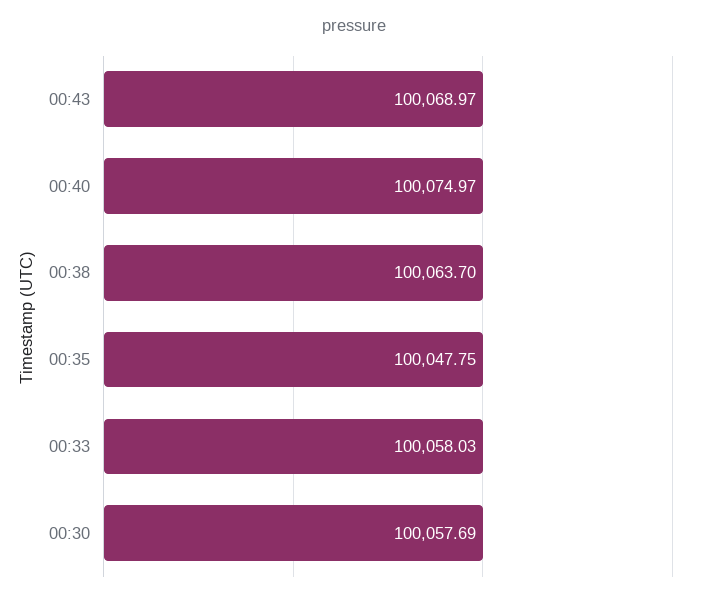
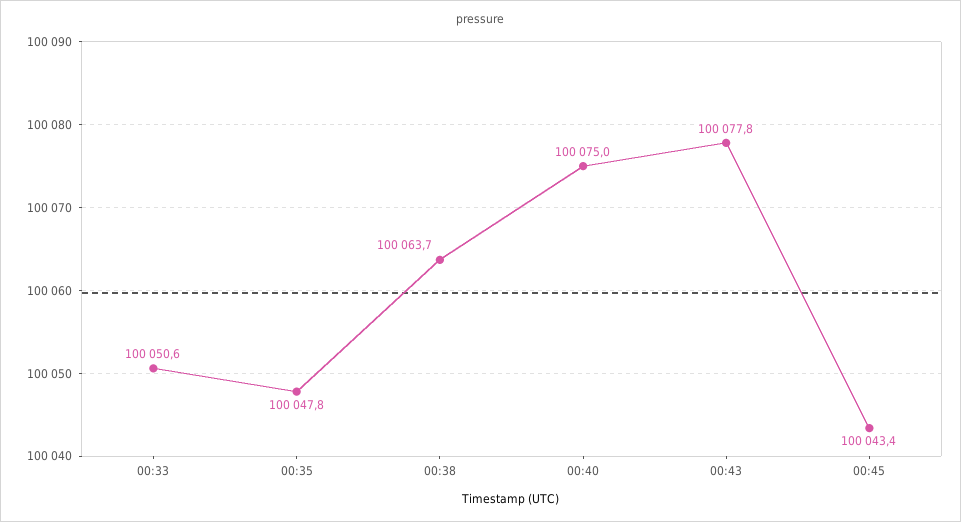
00:43: 100068.97 -> 100077.8
00:33: 100058.03 -> 100050.6
00:30: 100057.69 -> none
00:45: none -> 100043.4

